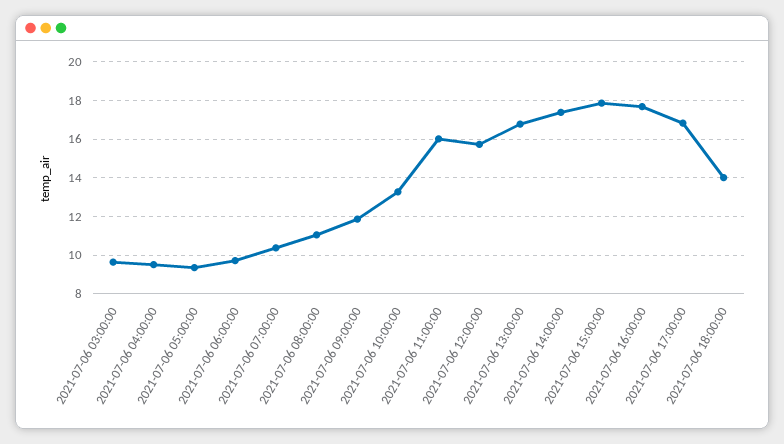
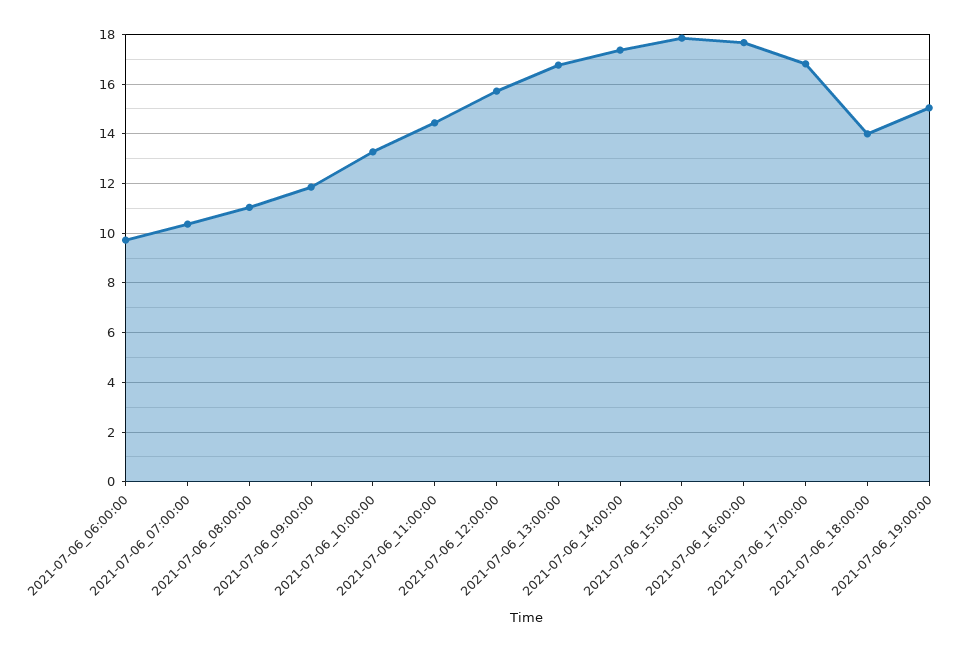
2021-07-06 03:00:00: 9.5 -> none
2021-07-06 04:00:00: 9.5 -> none
2021-07-06 05:00:00: 9.5 -> none
2021-07-06 11:00:00: 16 -> 14.5
2021-07-06_19:00:00: none -> 15

